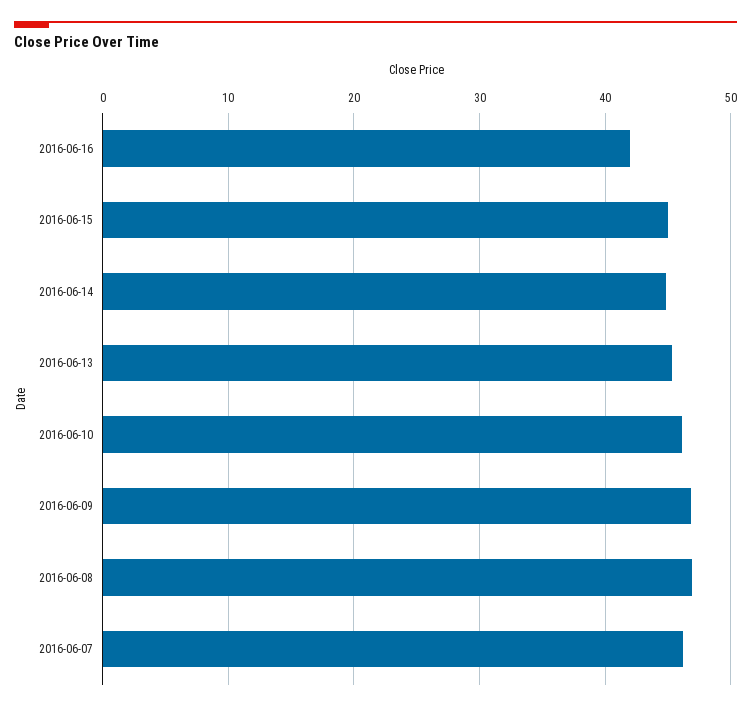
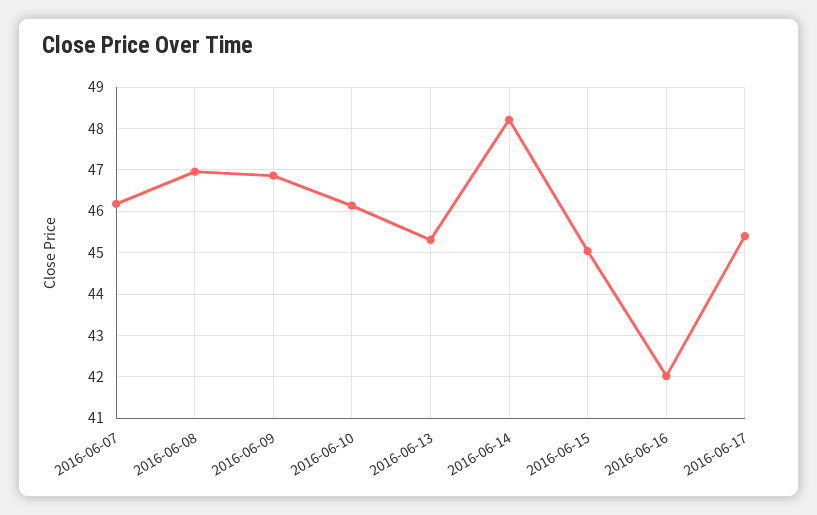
2016-06-14: 45 -> 48.2
2016-06-17: none -> 45.4

